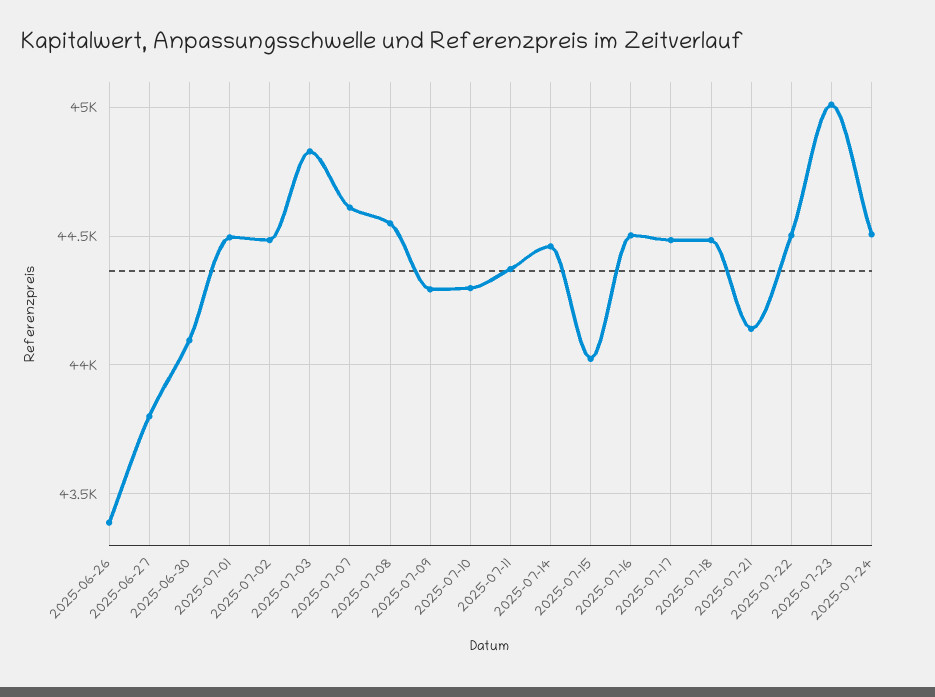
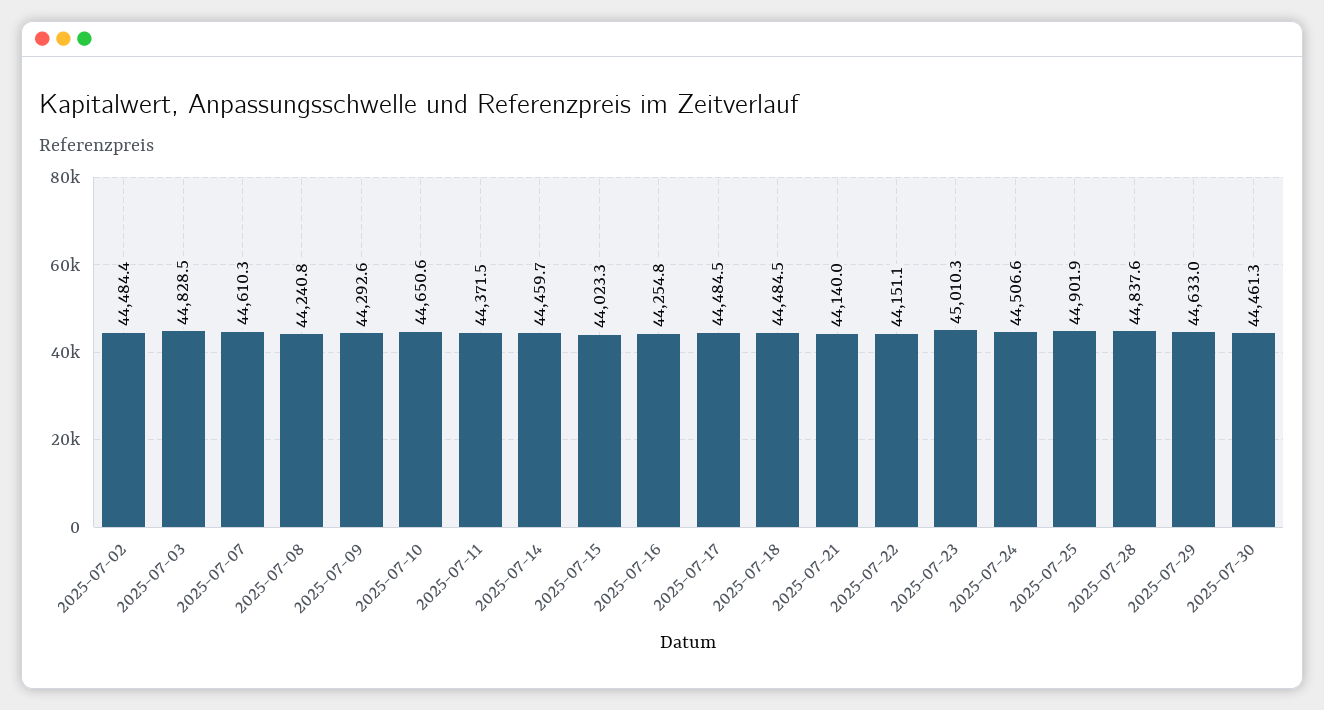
2025-06-26: 43400 -> none
2025-06-27: 43800 -> none
2025-06-30: 44100 -> none
2025-07-01: 44500 -> none
2025-07-08: 44550 -> 44240.8
2025-07-10: 44300 -> 44650.6
2025-07-16: 44500 -> 44254.8
2025-07-22: 44500 -> 44151.1
2025-07-25: none -> 44901.9
2025-07-28: none -> 44837.6
2025-07-29: none -> 44633
2025-07-30: none -> 44461.3

